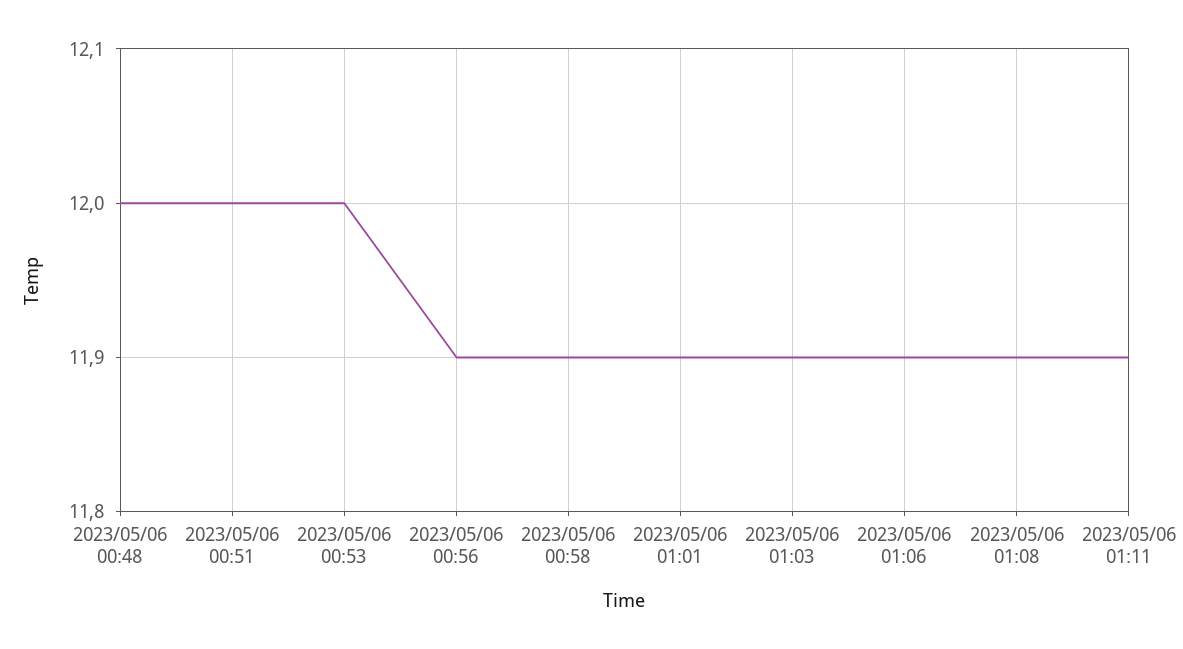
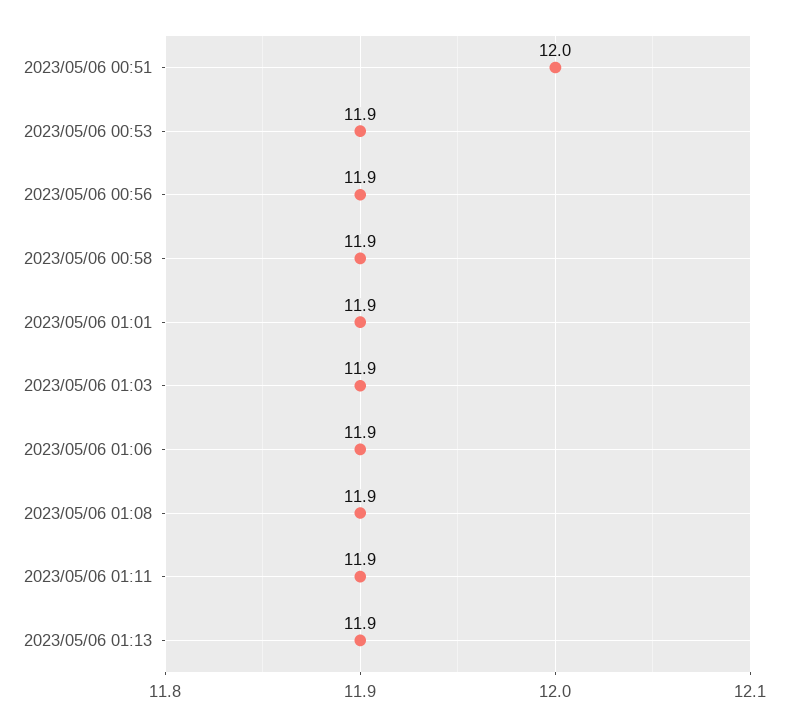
2023/05/06 00:48: 12 -> none
2023/05/06 00:53: 12 -> 11.9
2023/05/06 01:13: none -> 11.9

